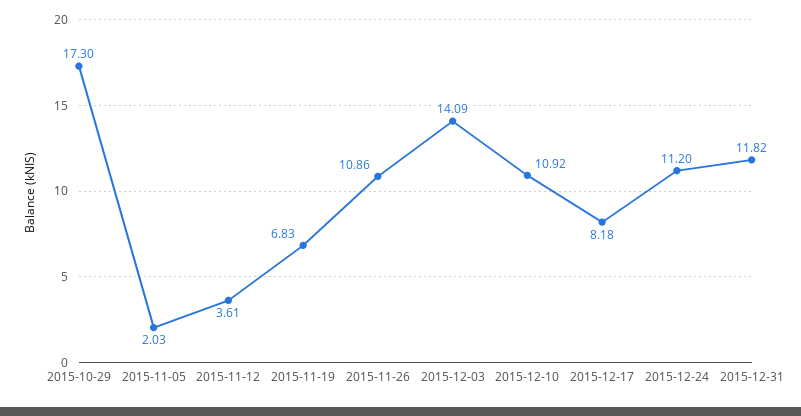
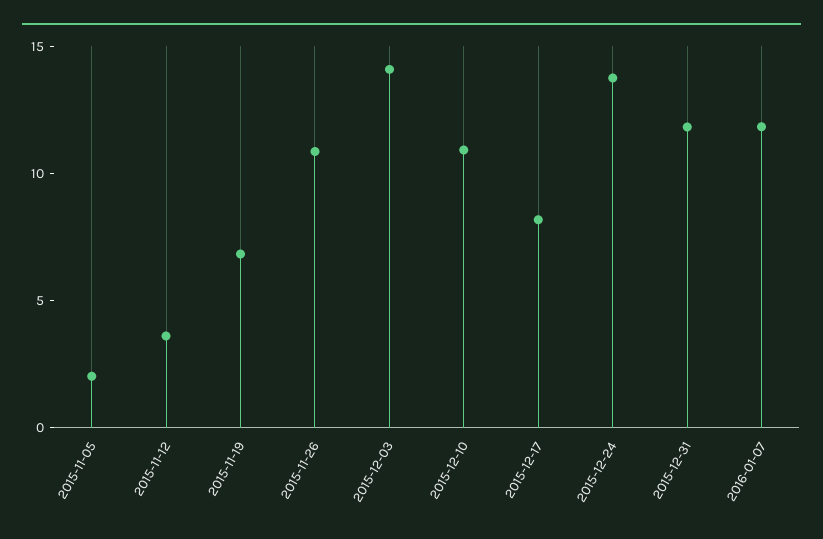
2015-10-29: 17.3 -> none
2015-12-24: 11.2 -> 14
2016-01-07: none -> 12

